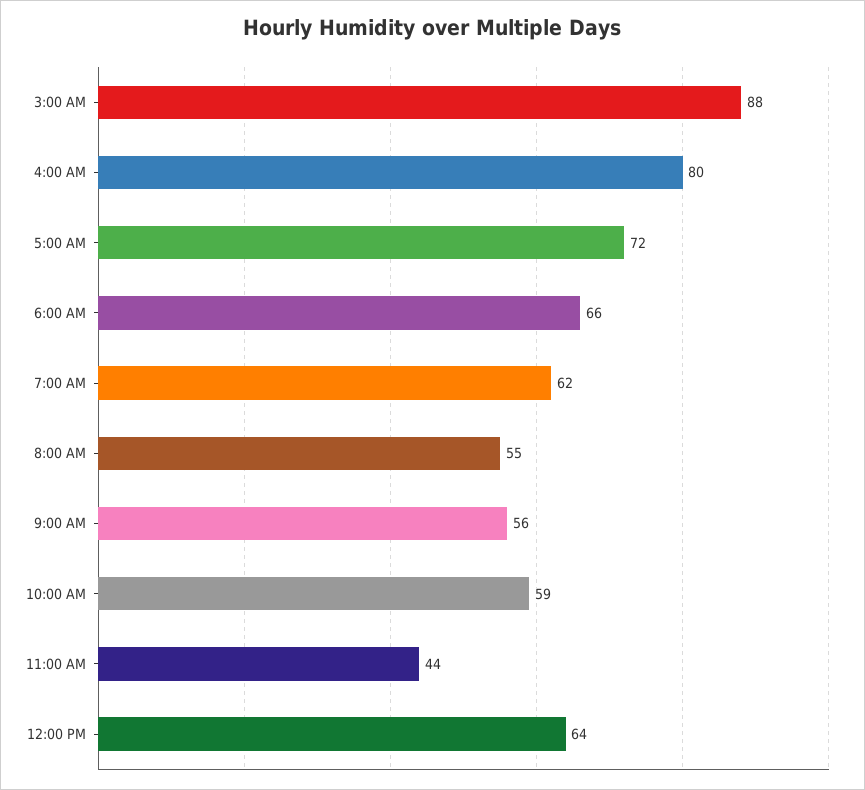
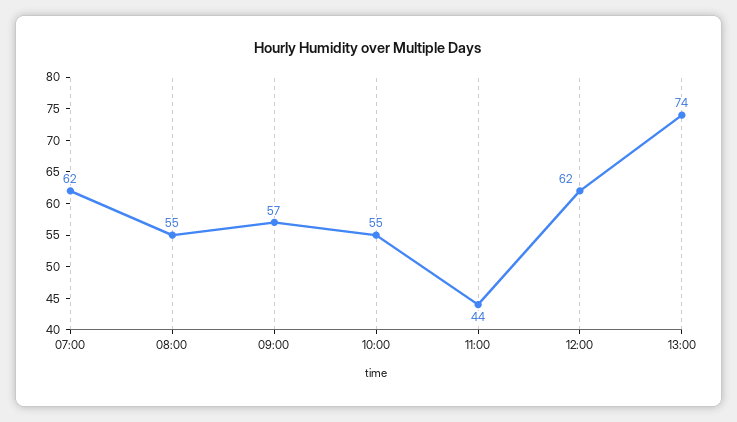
3:00 AM: 88 -> none
4:00 AM: 80 -> none
5:00 AM: 72 -> none
6:00 AM: 66 -> none
9:00 AM: 56 -> 57
10:00 AM: 59 -> 55
12:00 PM: 64 -> 62
13:00: none -> 74

